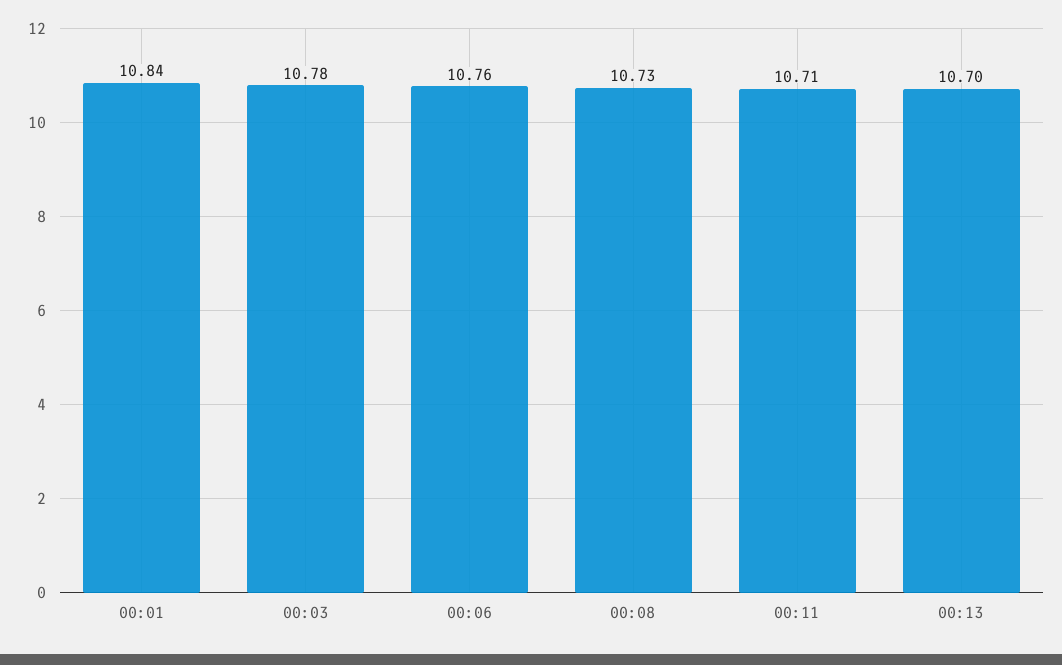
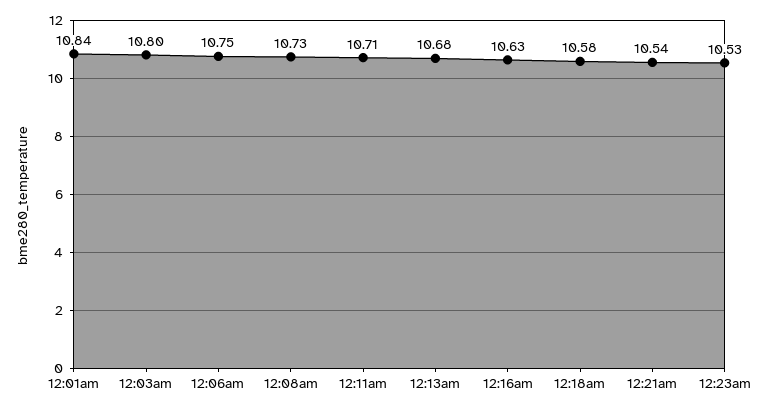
00:03: 10.78 -> 10.8
00:06: 10.76 -> 10.75
00:13: 10.7 -> 10.68
12:16am: none -> 10.63
12:18am: none -> 10.58
12:21am: none -> 10.54
12:23am: none -> 10.53

